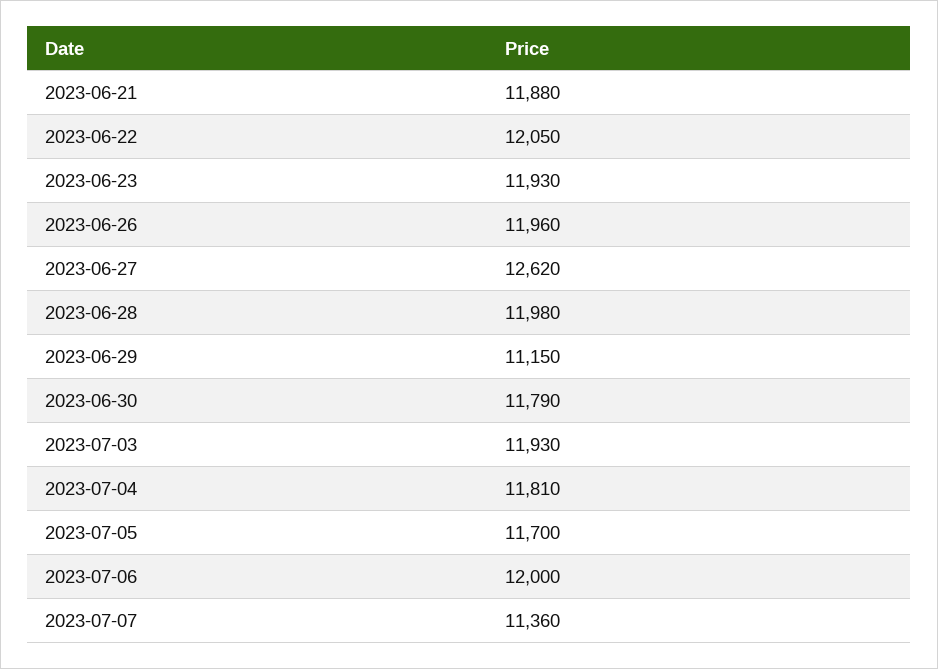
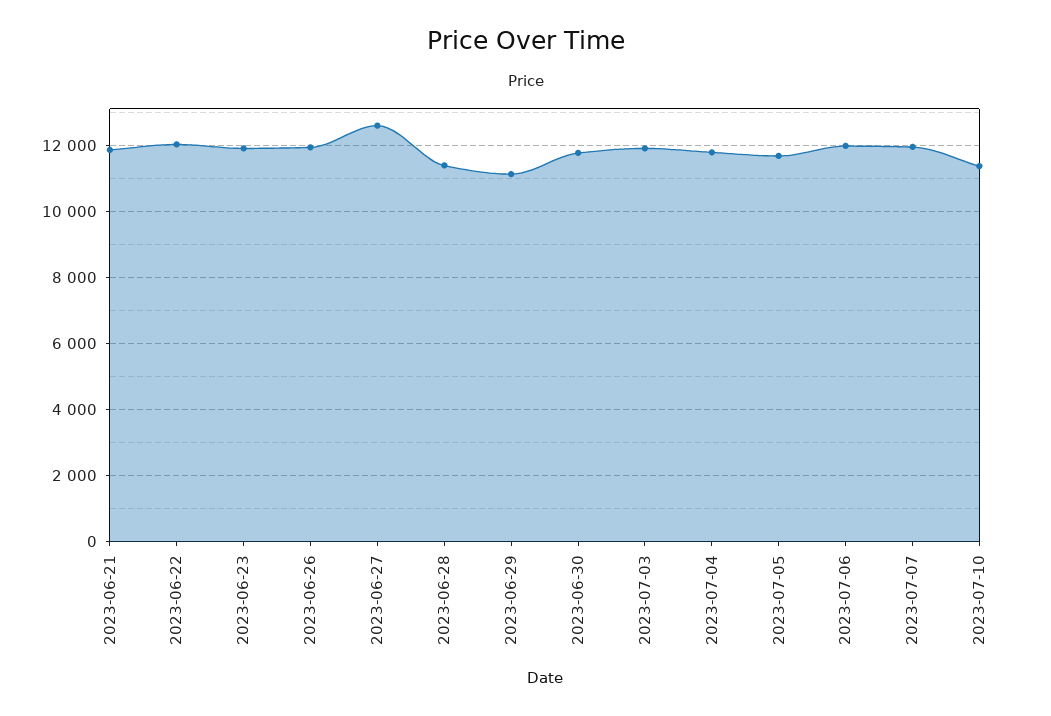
2023-06-28: 11980 -> 11400
2023-07-07: 11360 -> 12000
2023-07-10: none -> 11400

